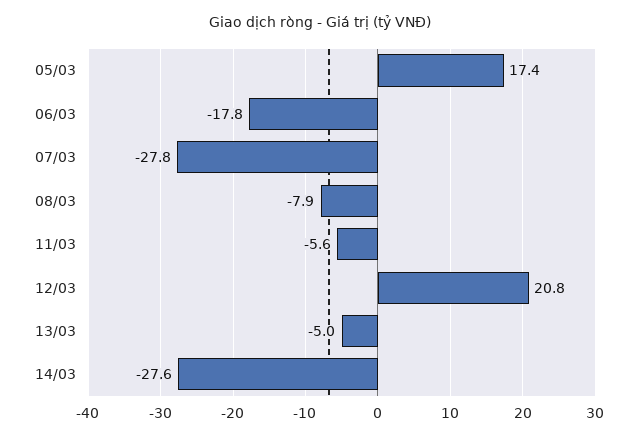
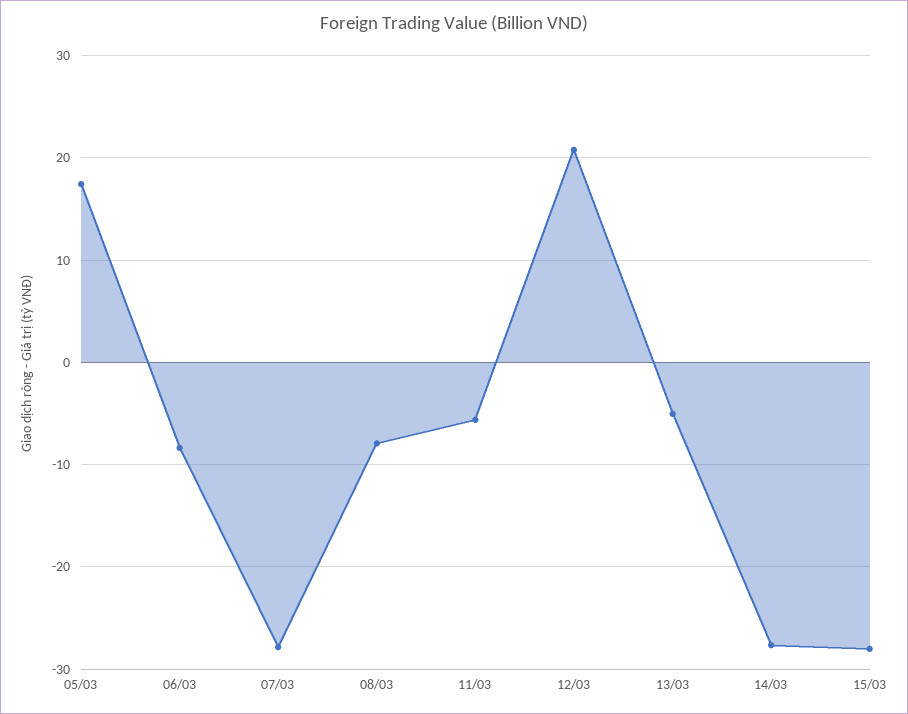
06/03: -17.8 -> -8
15/03: none -> -28

